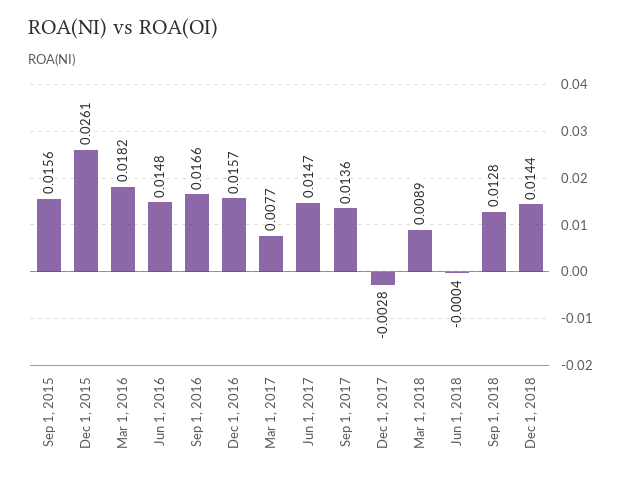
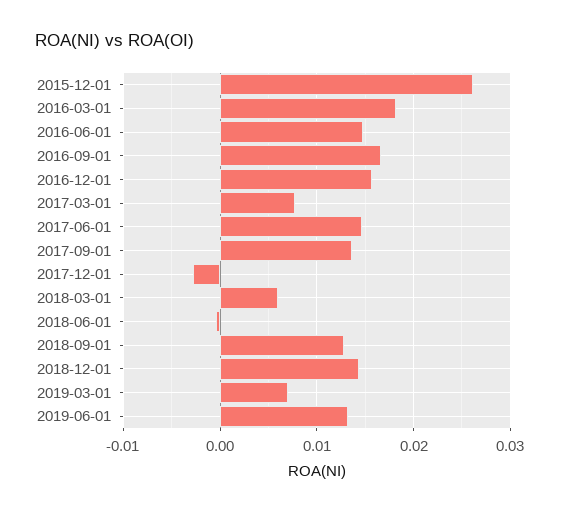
Sep 1, 2015: 0.0156 -> none
Mar 1, 2018: 0.0089 -> 0.006
2019-03-01: none -> 0.007
2019-06-01: none -> 0.013

